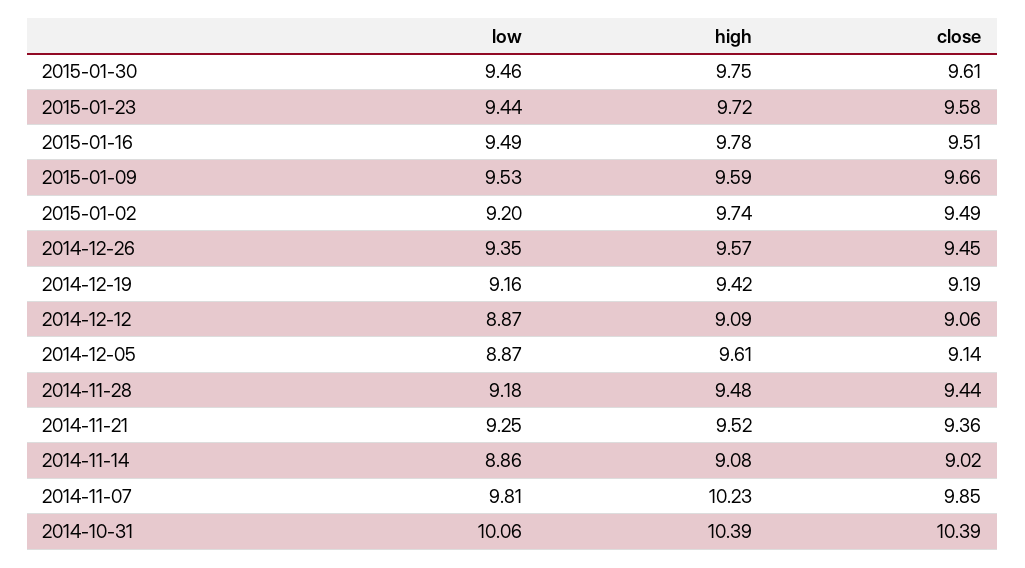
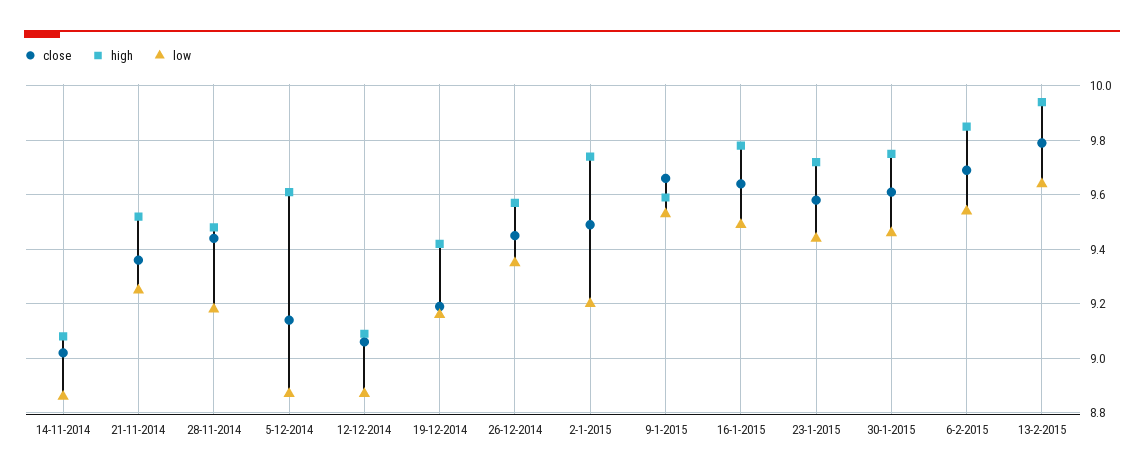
close, 2015-01-16: 9.51 -> 9.65
low, 2014-11-07: 9.81 -> none
high, 2014-11-07: 10.23 -> none
close, 2014-11-07: 9.85 -> none
low, 2014-10-31: 10.06 -> none
high, 2014-10-31: 10.39 -> none
close, 2014-10-31: 10.39 -> none
close, 6-2-2015: none -> 9.7
high, 6-2-2015: none -> 9.85
low, 6-2-2015: none -> 9.55
close, 13-2-2015: none -> 9.8
high, 13-2-2015: none -> 9.95
low, 13-2-2015: none -> 9.65

